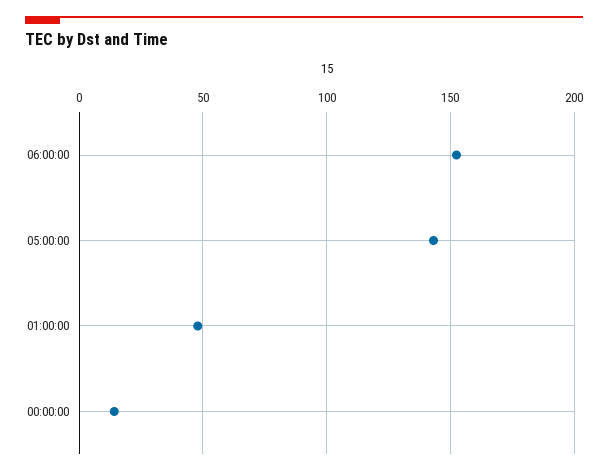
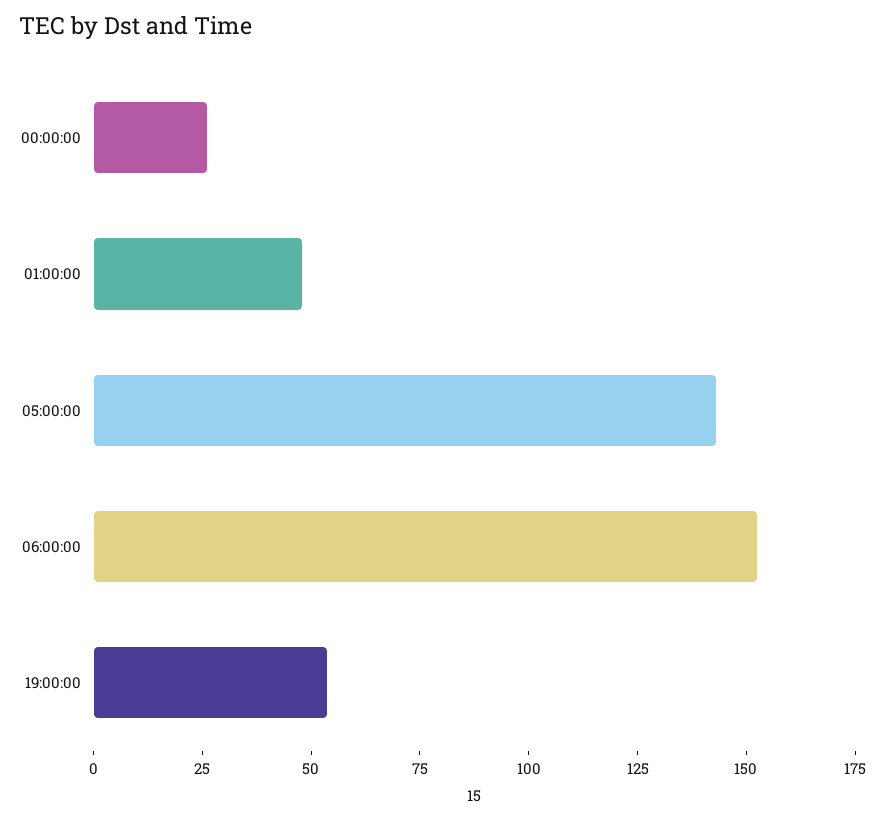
00:00:00: 15 -> 25
19:00:00: none -> 55

